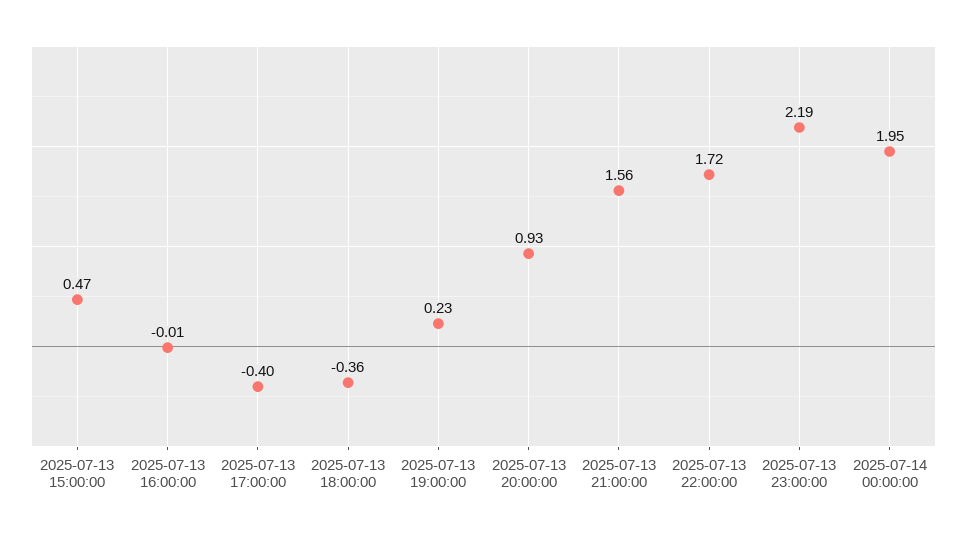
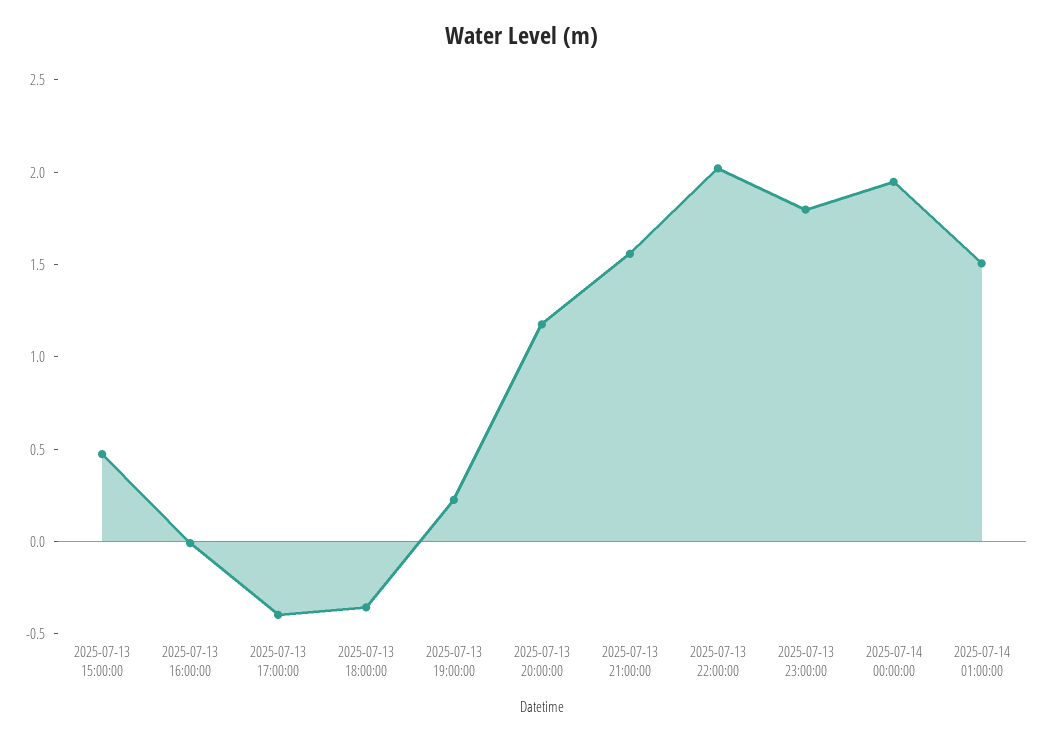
2025-07-13 20:00:00: 0.93 -> 1.2
2025-07-13 22:00:00: 1.72 -> 2
2025-07-13 23:00:00: 2.19 -> 1.8
2025-07-14 01:00:00: none -> 1.5

